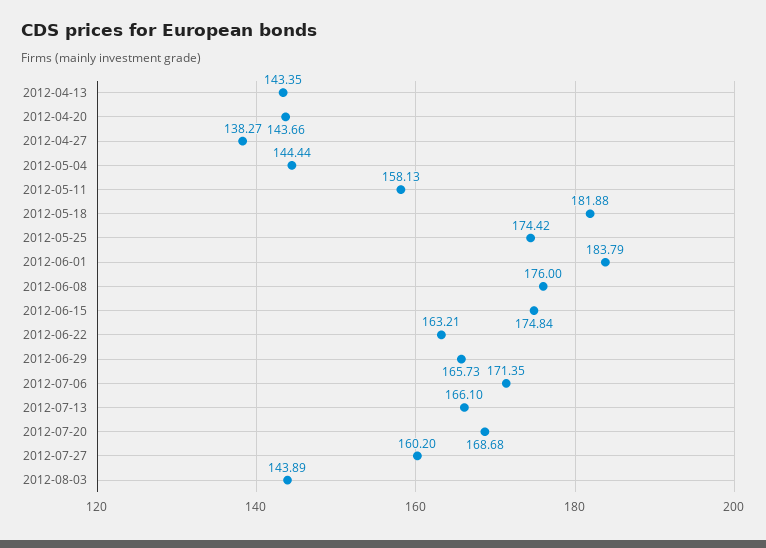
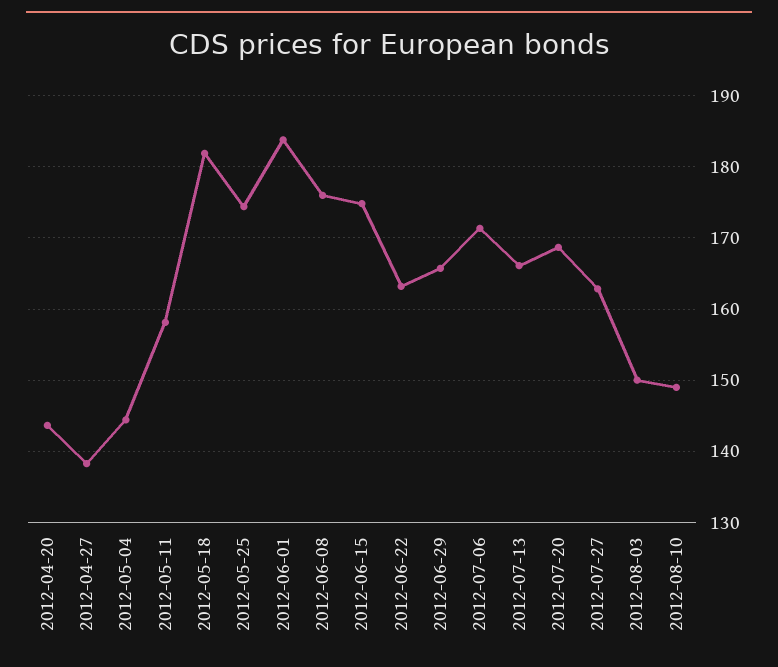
2012-04-13: 143.35 -> none
2012-07-27: 160.2 -> 163
2012-08-03: 143.89 -> 150
2012-08-10: none -> 149

